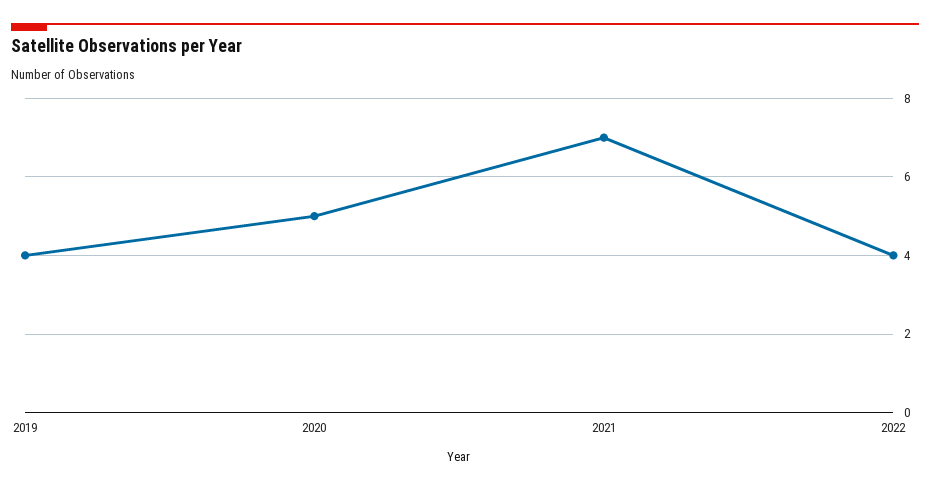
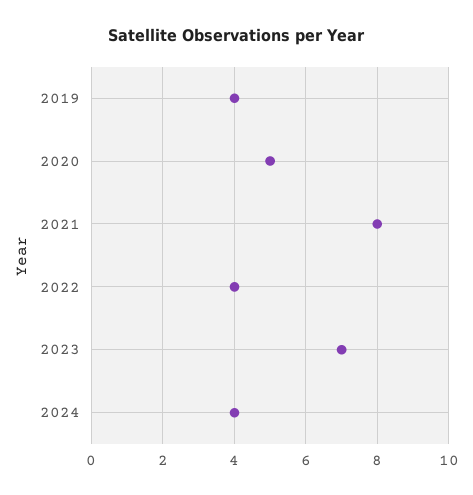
2021: 7 -> 8
2023: none -> 7
2024: none -> 4

